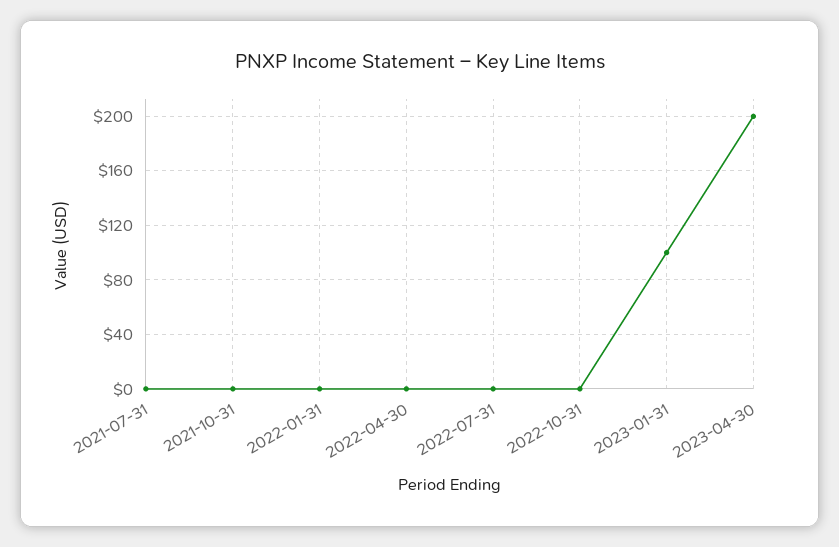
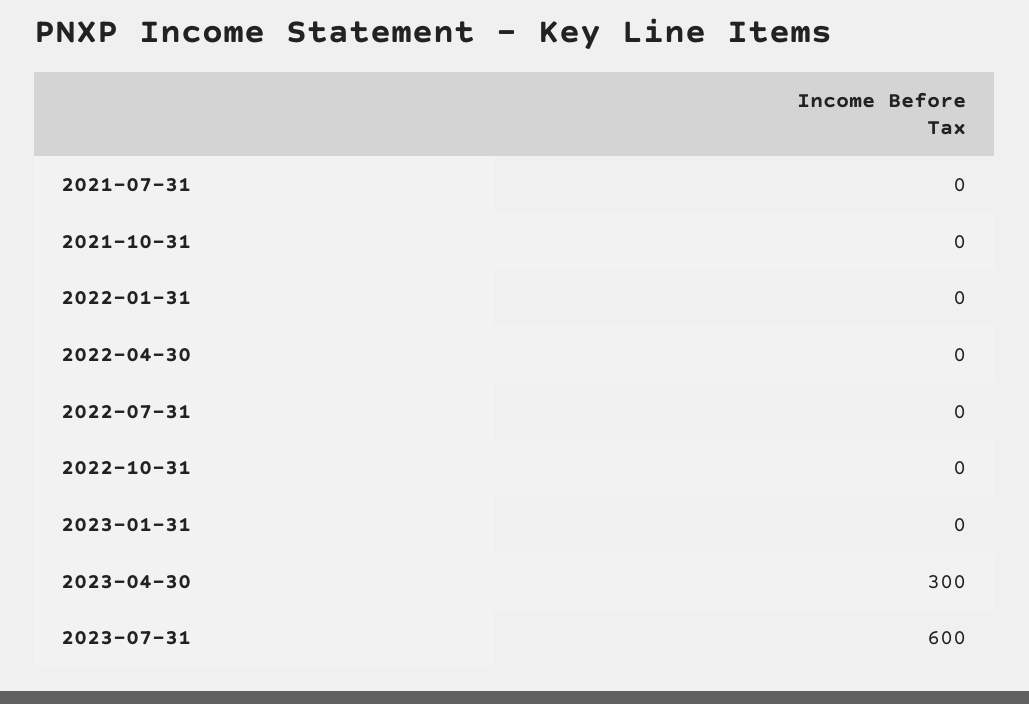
2023-01-31: 100 -> 0
2023-04-30: 200 -> 300
2023-07-31: none -> 600

